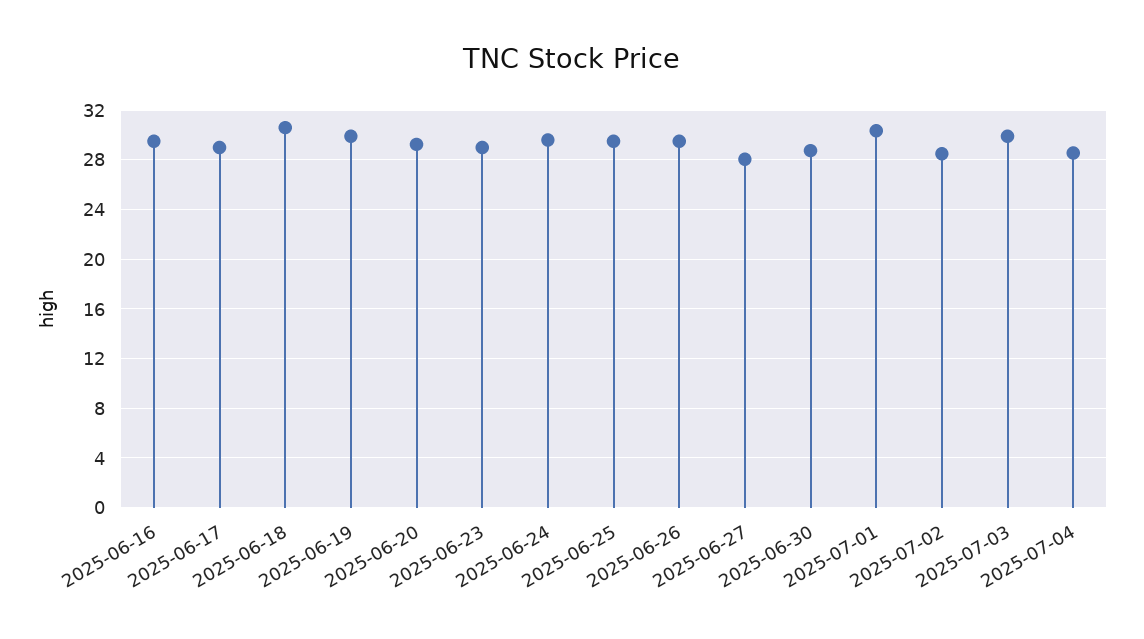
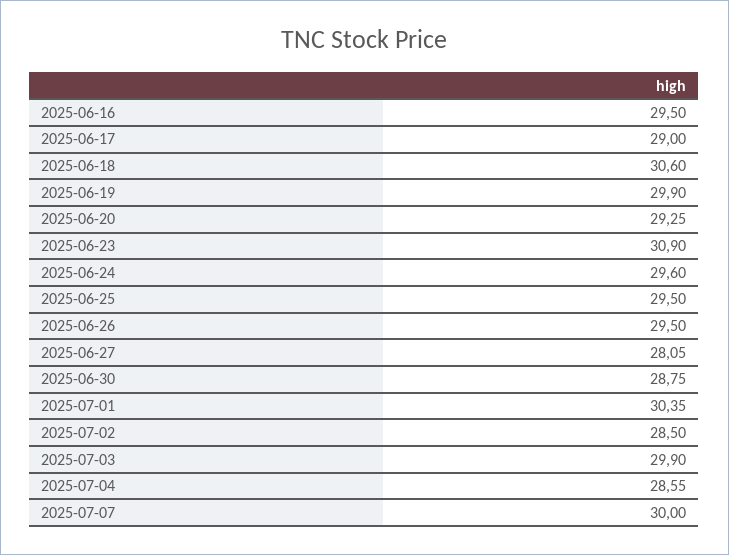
2025-06-23: 29 -> 30.9
2025-07-07: none -> 30

